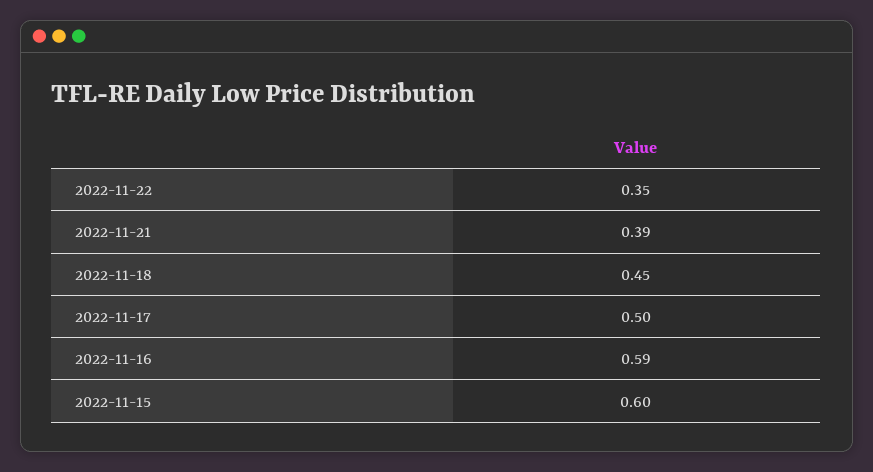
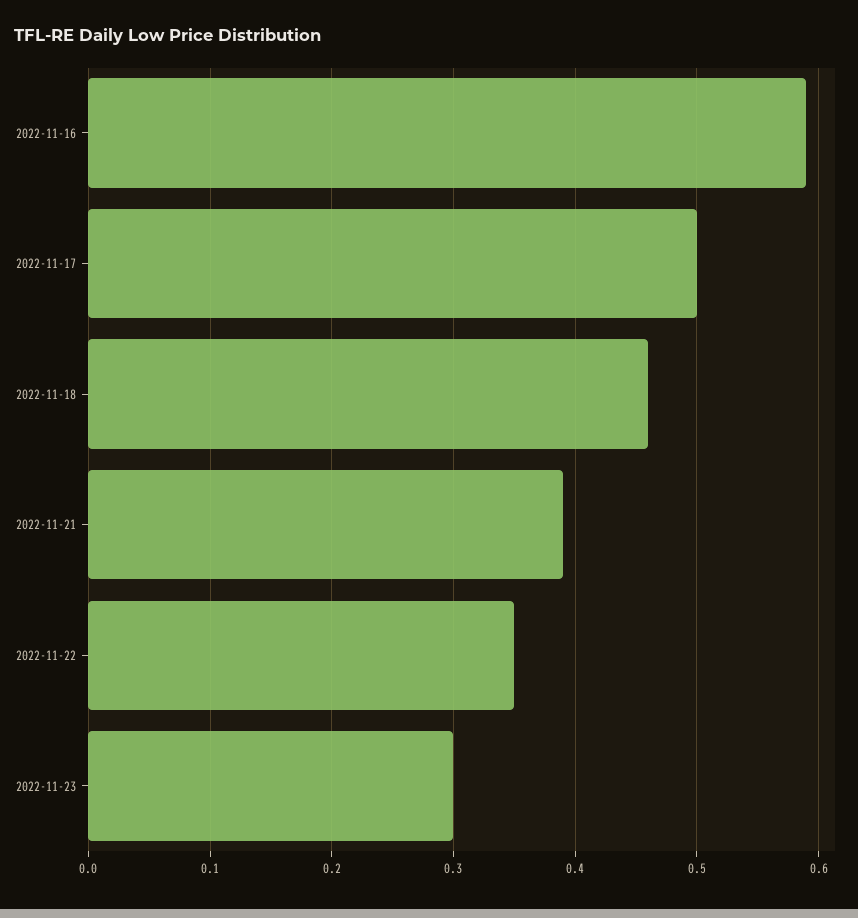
2022-11-18: 0.45 -> 0.46
2022-11-15: 0.6 -> none
2022-11-23: none -> 0.3

